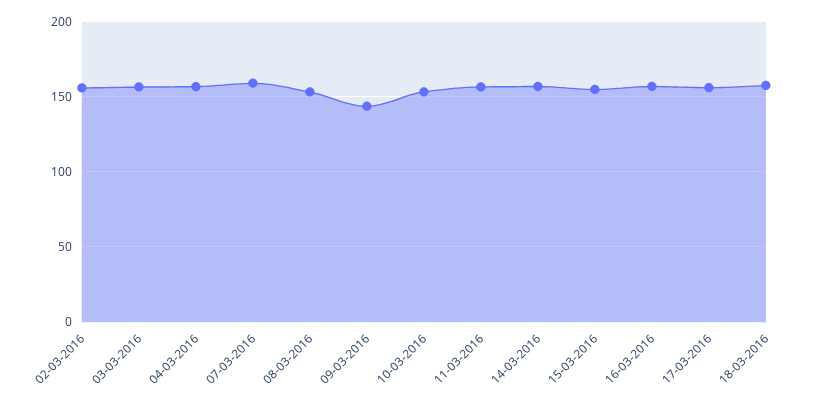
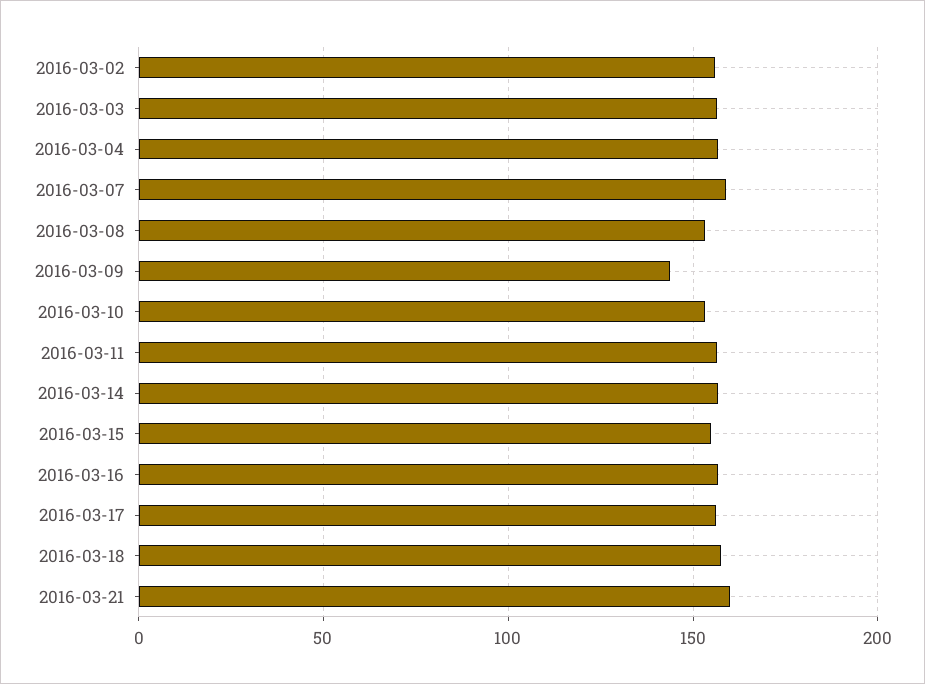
2016-03-21: none -> 160

